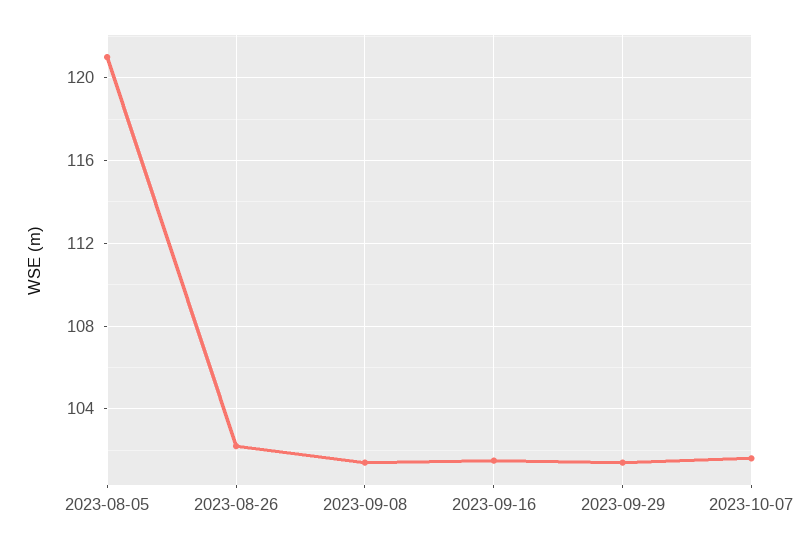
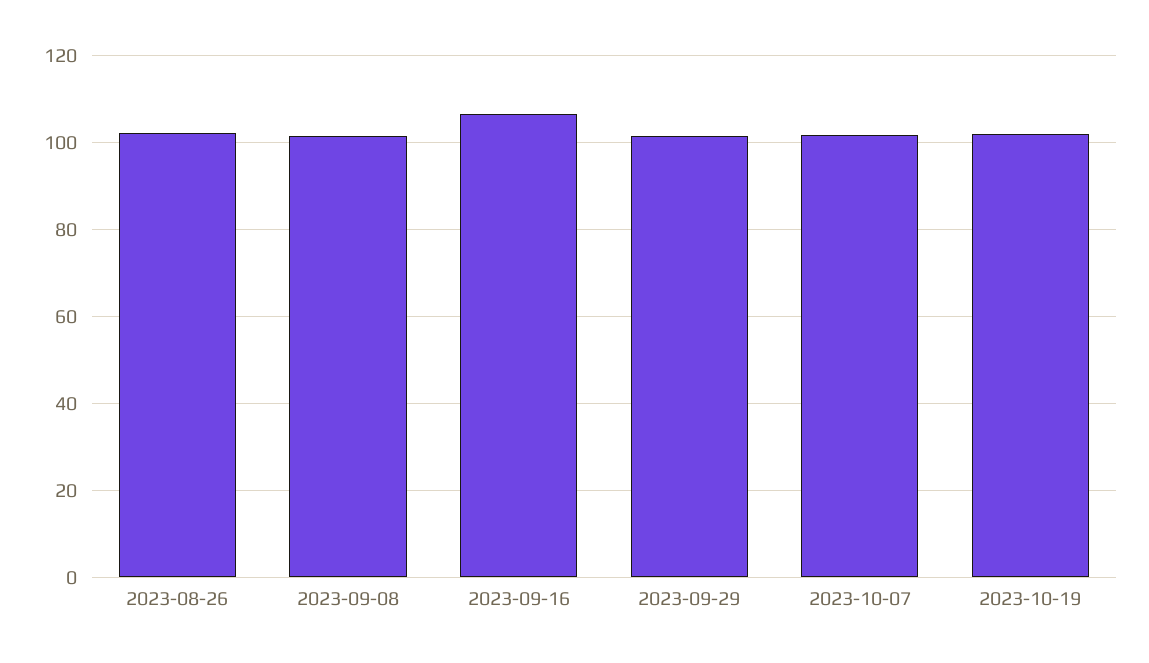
2023-08-05: 121 -> none
2023-09-16: 101.5 -> 106
2023-10-19: none -> 102

